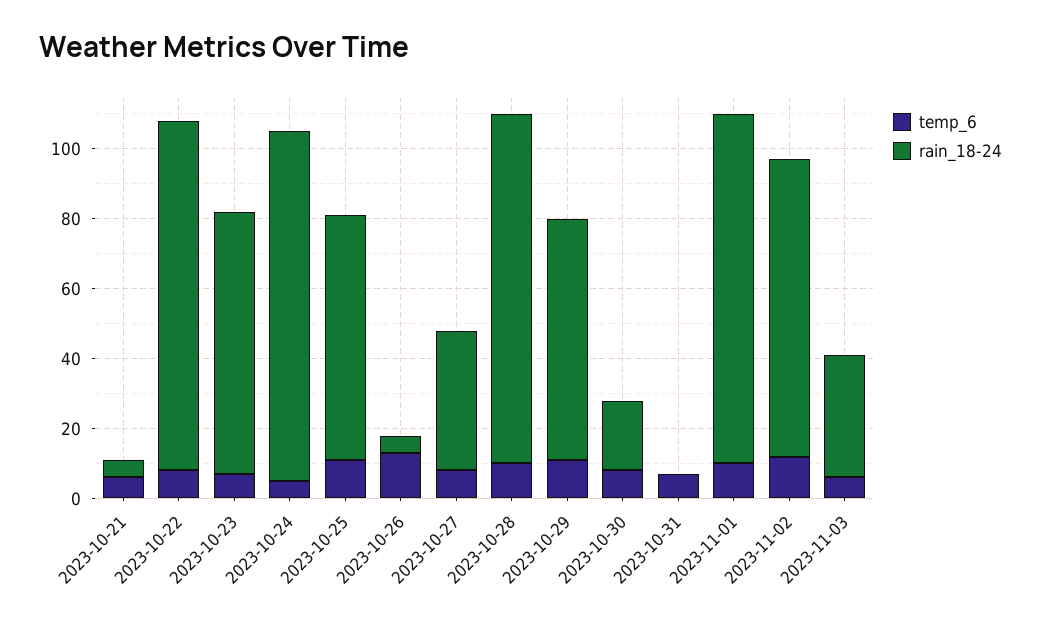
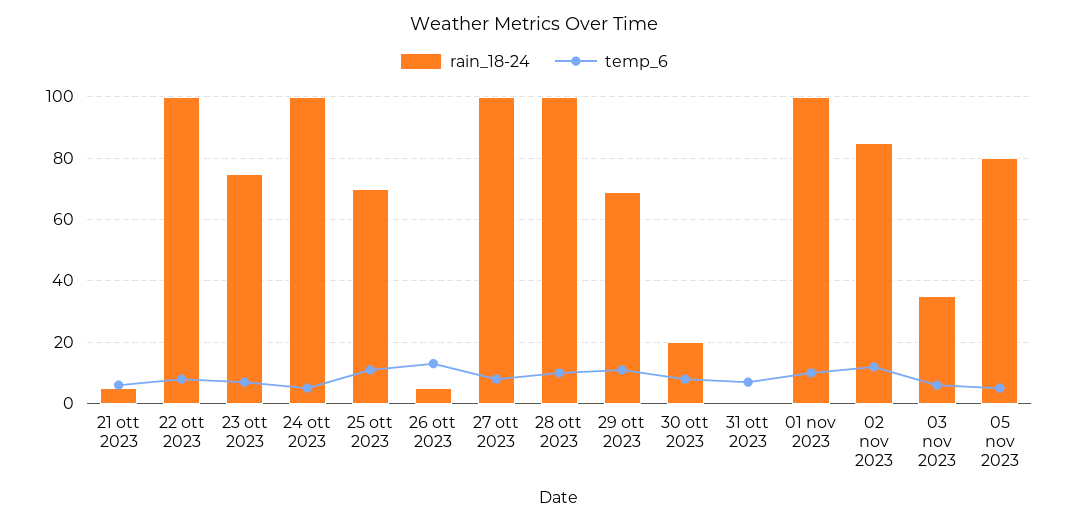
rain_18-24, 2023-10-27: 40 -> 100
rain_18-24, 05 nov 2023: none -> 80
temp_6, 05 nov 2023: none -> 5

